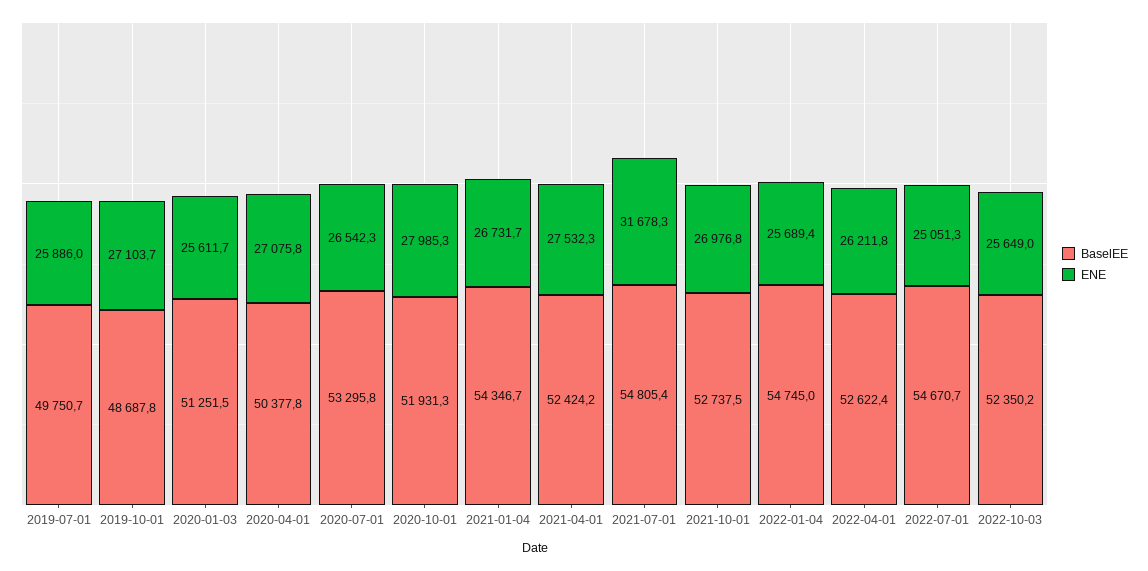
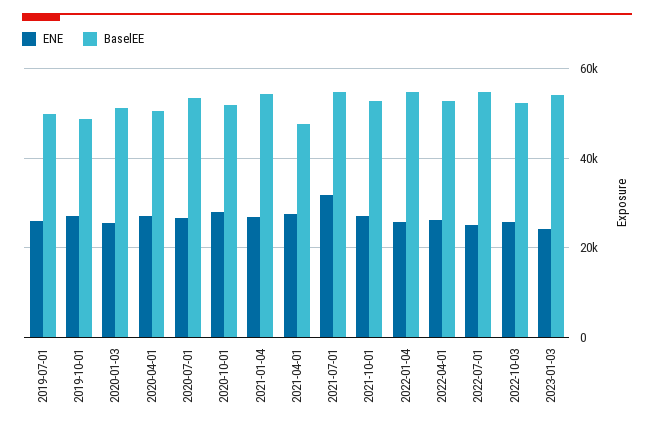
BaselEE, 2021-04-01: 52424.2 -> 48000
ENE, 2023-01-03: none -> 24000
BaselEE, 2023-01-03: none -> 54000

